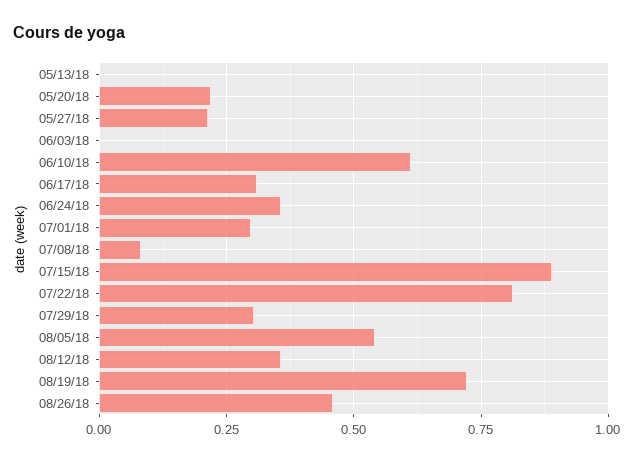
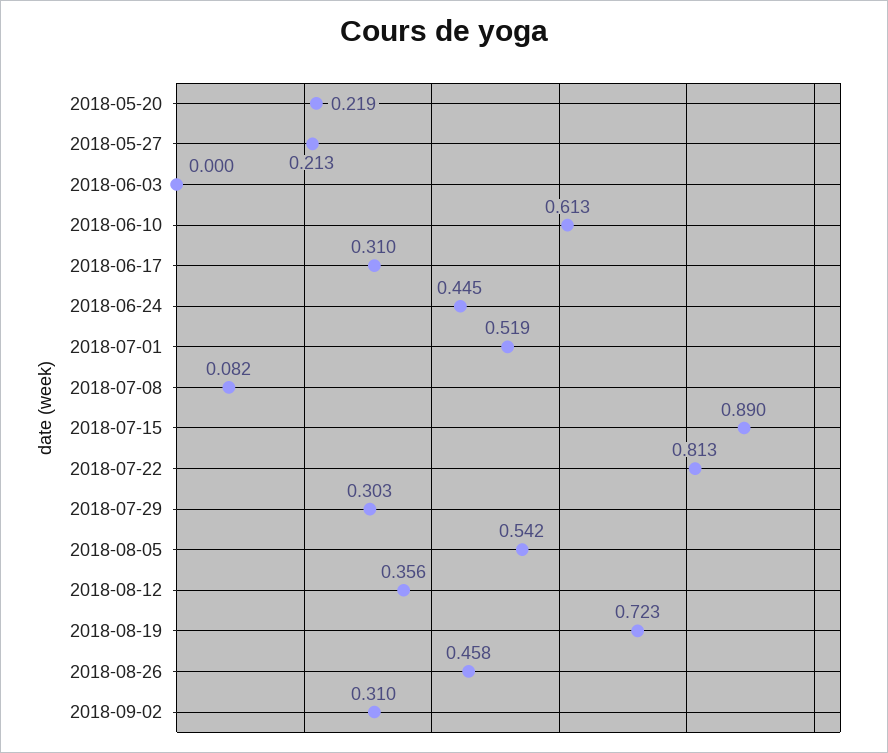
05/13/18: 0 -> none
06/24/18: 0.35 -> 0.445
07/01/18: 0.3 -> 0.519
2018-09-02: none -> 0.31

